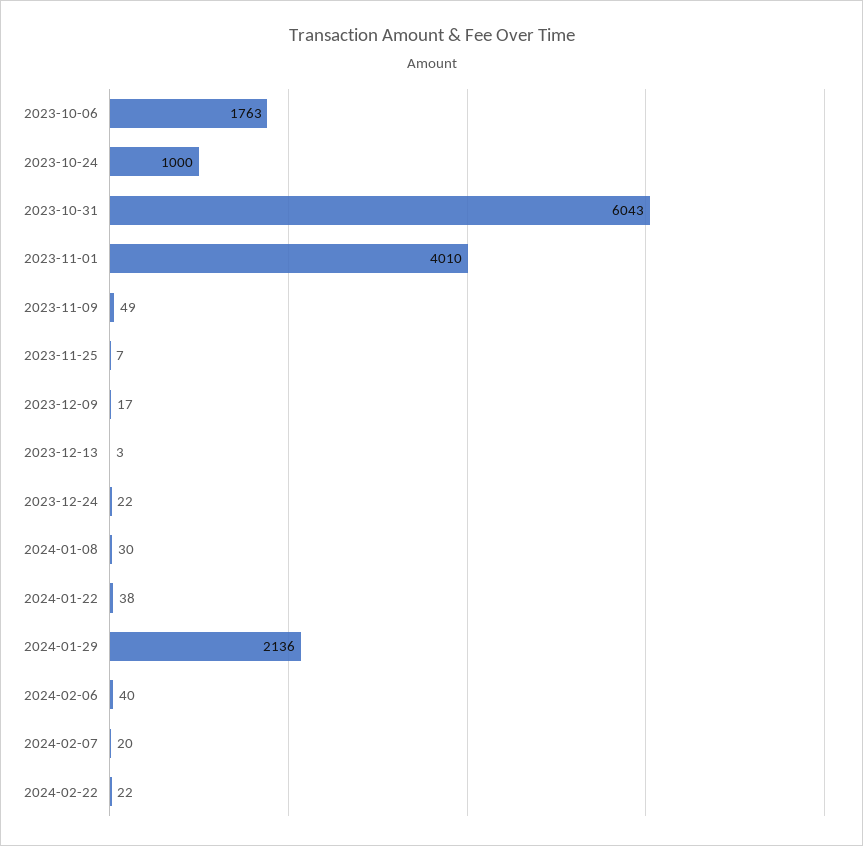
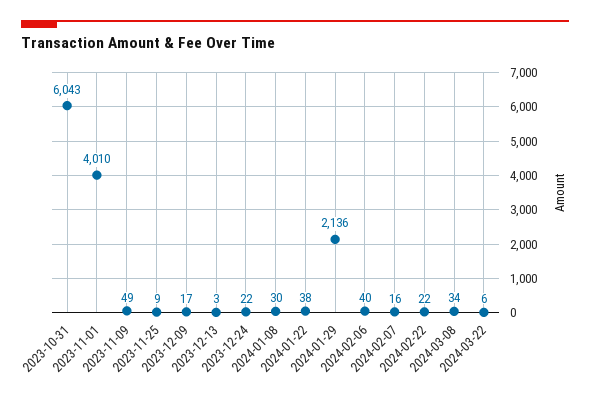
2023-10-06: 1763 -> none
2023-10-24: 1000 -> none
2023-11-25: 7 -> 9
2024-02-07: 20 -> 16
2024-03-08: none -> 34
2024-03-22: none -> 6

